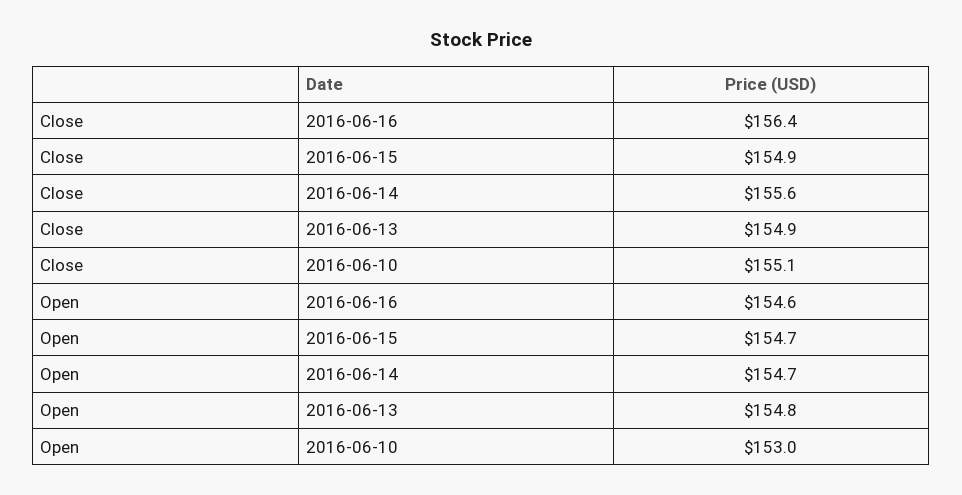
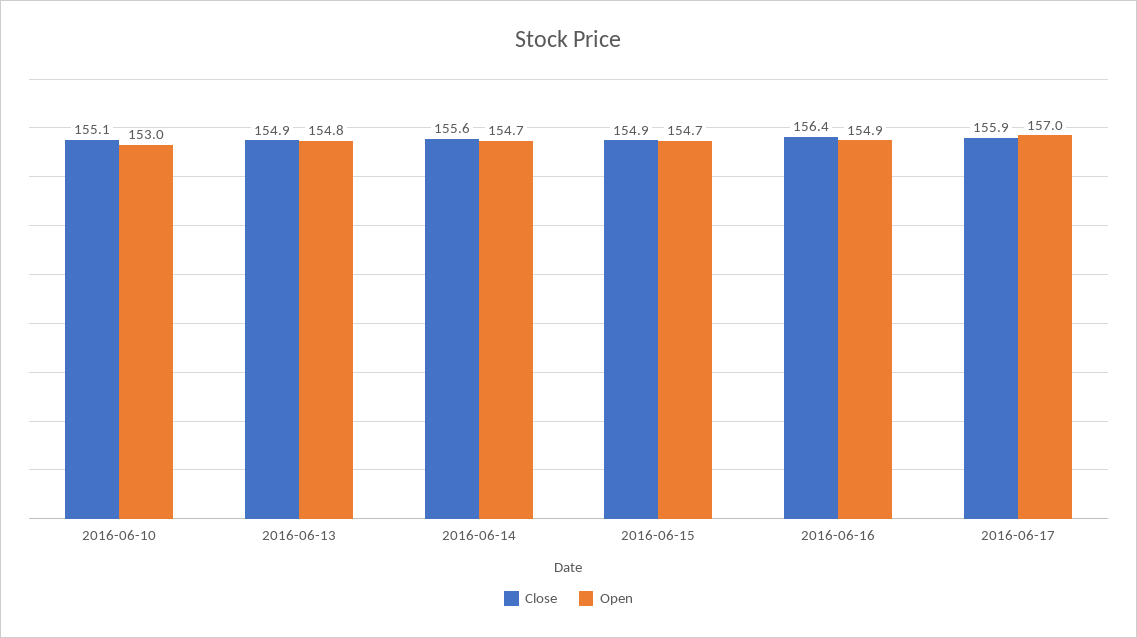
Open, 2016-06-16: 154.6 -> 154.9
Close, 2016-06-17: none -> 155.9
Open, 2016-06-17: none -> 157

